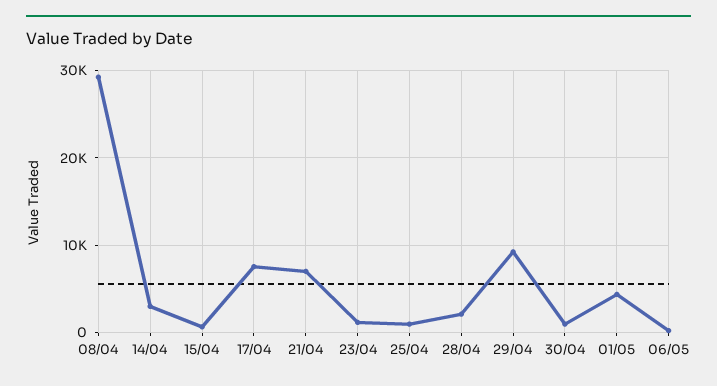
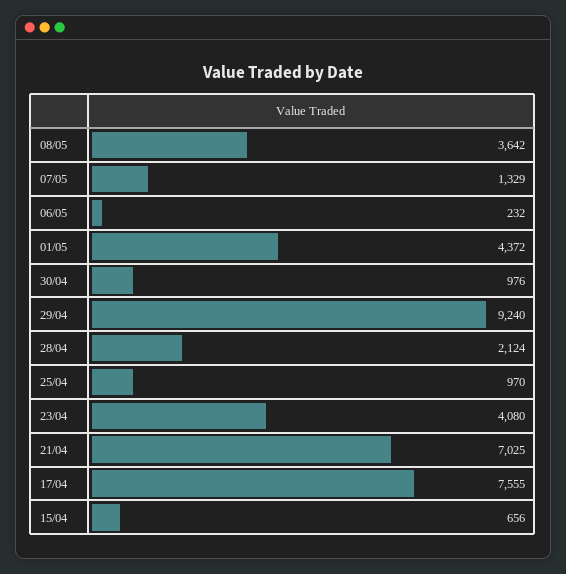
08/04: 29000 -> none
14/04: 3000 -> none
23/04: 1000 -> 4080
08/05: none -> 3642
07/05: none -> 1329

